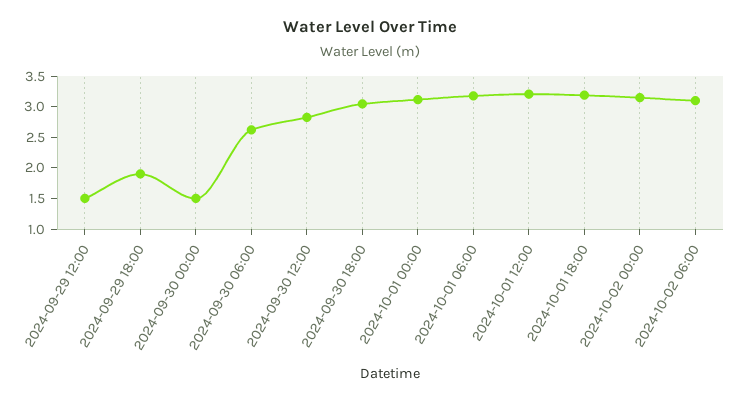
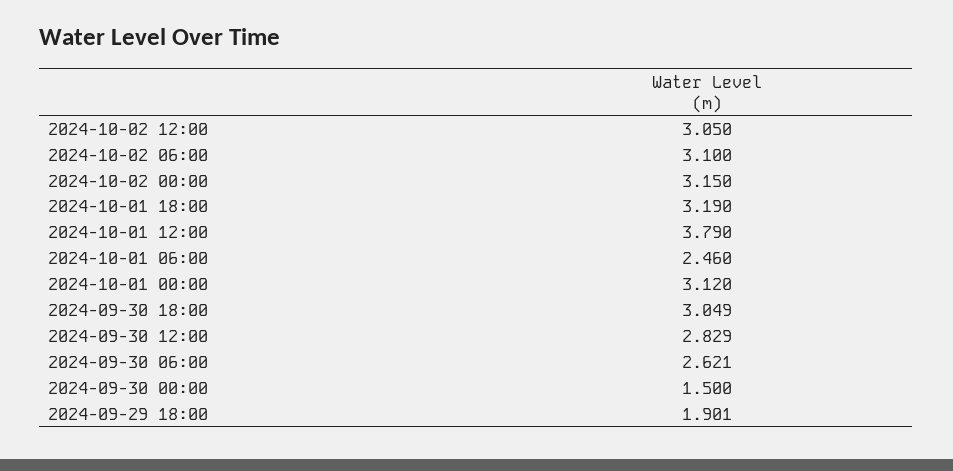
2024-09-29 12:00: 1.5 -> none
2024-10-01 06:00: 3.25 -> 2.46
2024-10-01 12:00: 3.25 -> 3.79
2024-10-02 12:00: none -> 3.05

